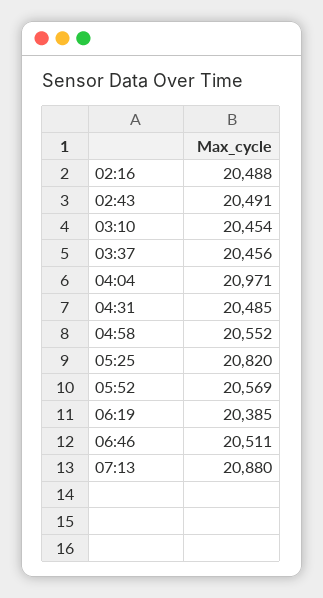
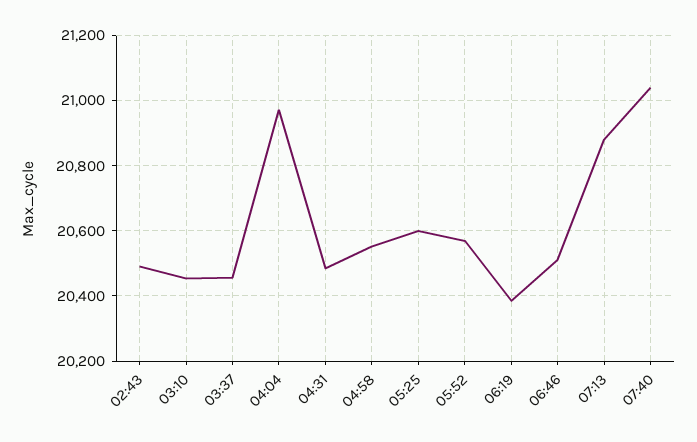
02:16: 20488 -> none
05:25: 20820 -> 20600
07:40: none -> 21040

